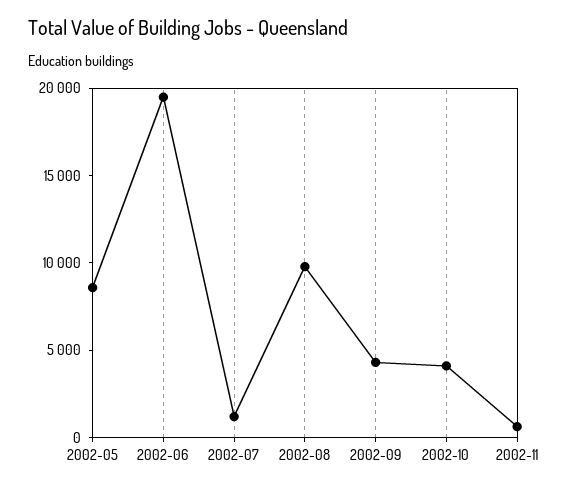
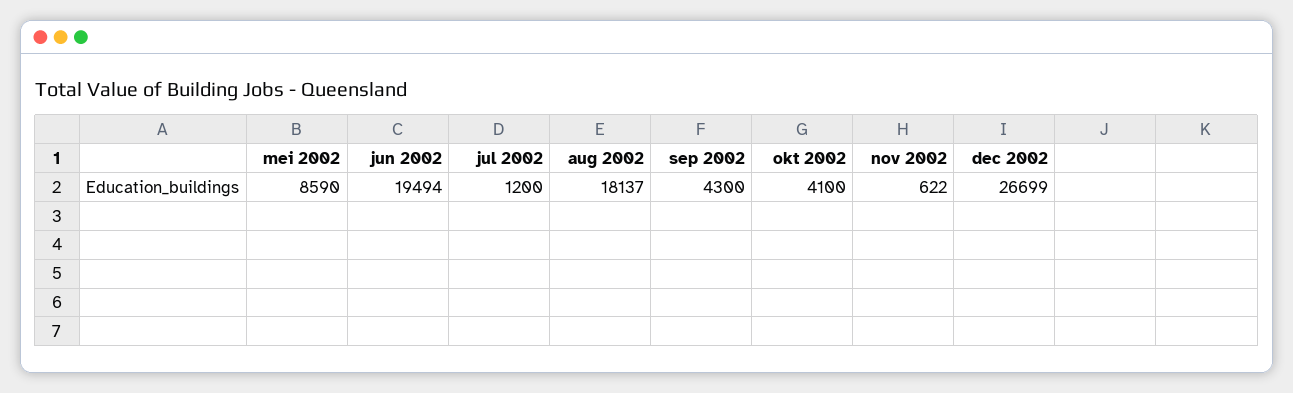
2002-08: 10000 -> 18137
dec 2002: none -> 26699

